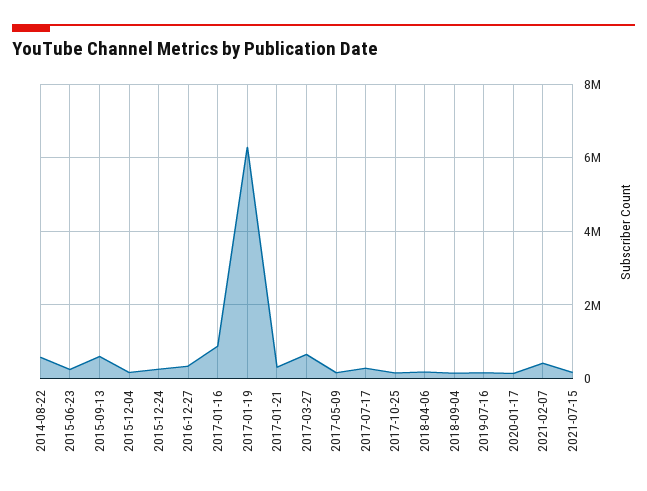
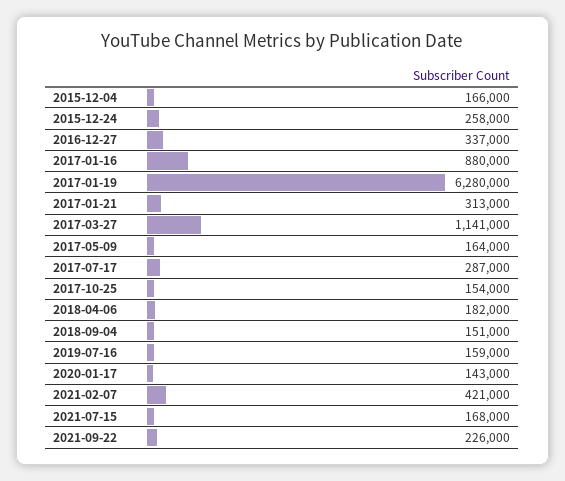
2014-08-22: 600000 -> none
2015-06-23: 200000 -> none
2015-09-13: 600000 -> none
2017-03-27: 600000 -> 1141000
2021-09-22: none -> 226000

